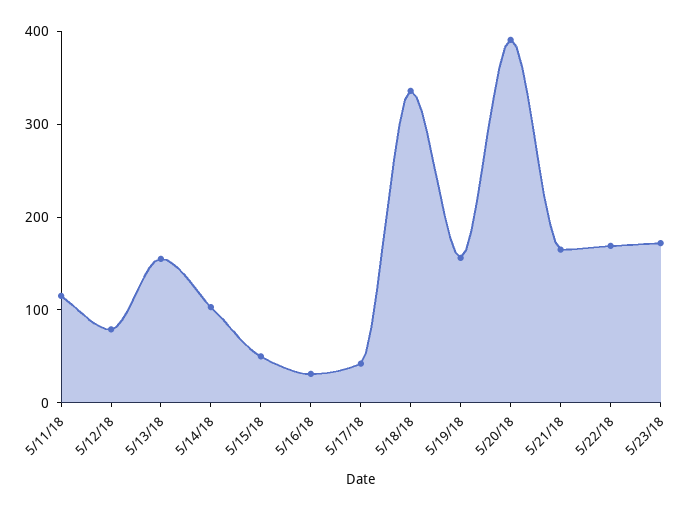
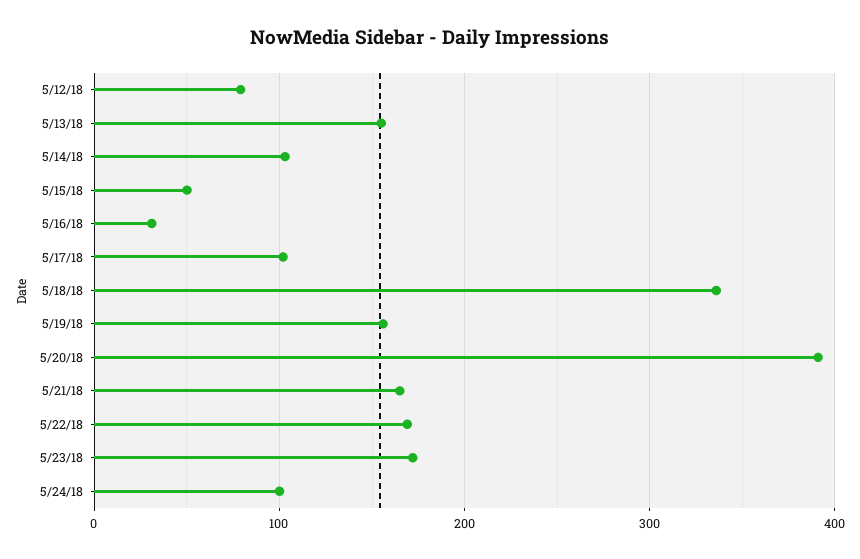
5/11/18: 120 -> none
5/17/18: 40 -> 100
5/24/18: none -> 100

